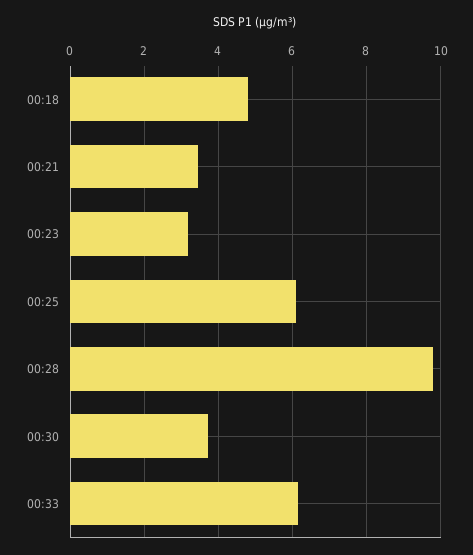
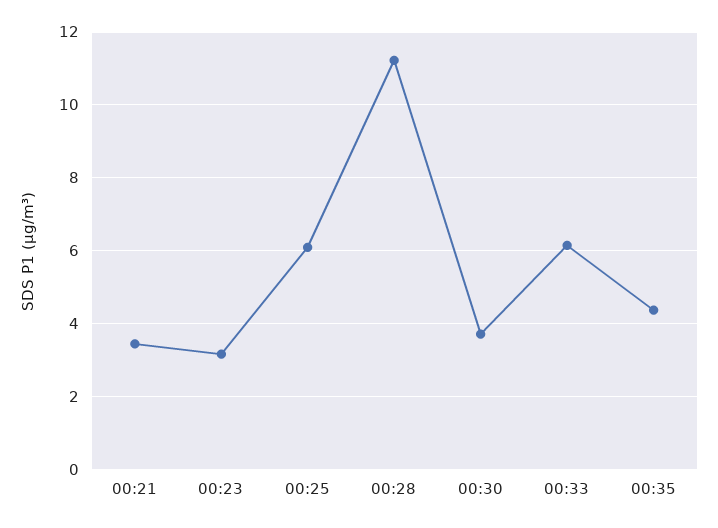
00:18: 4.8 -> none
00:28: 9.8 -> 11.2
00:35: none -> 4.4

